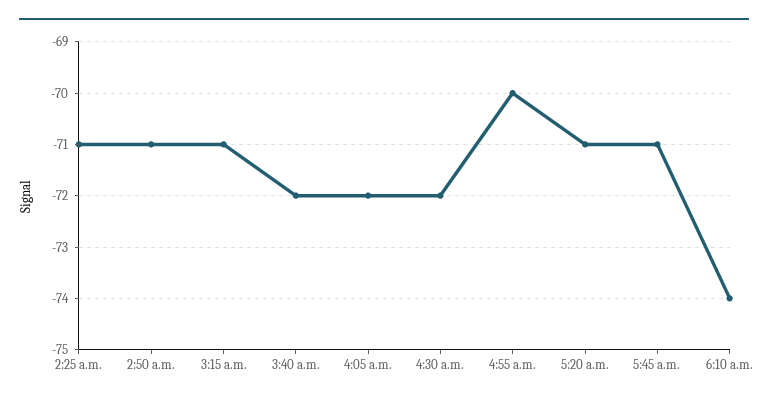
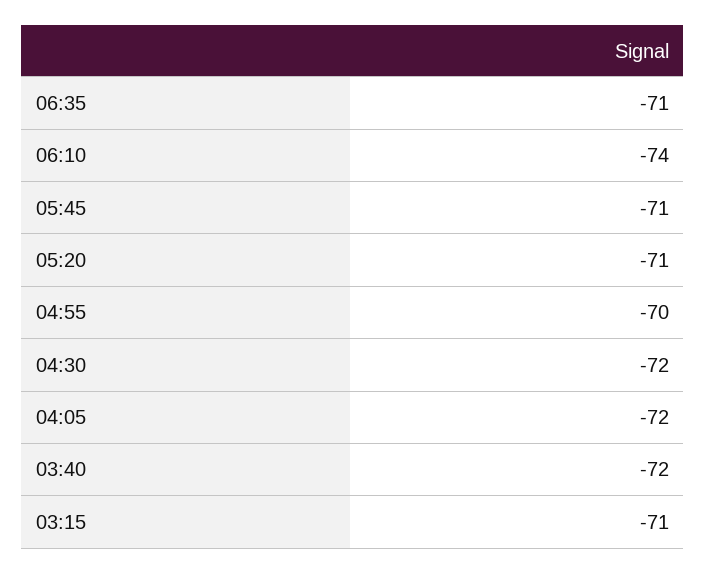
2:25 a.m.: -71 -> none
2:50 a.m.: -71 -> none
06:35: none -> -71

